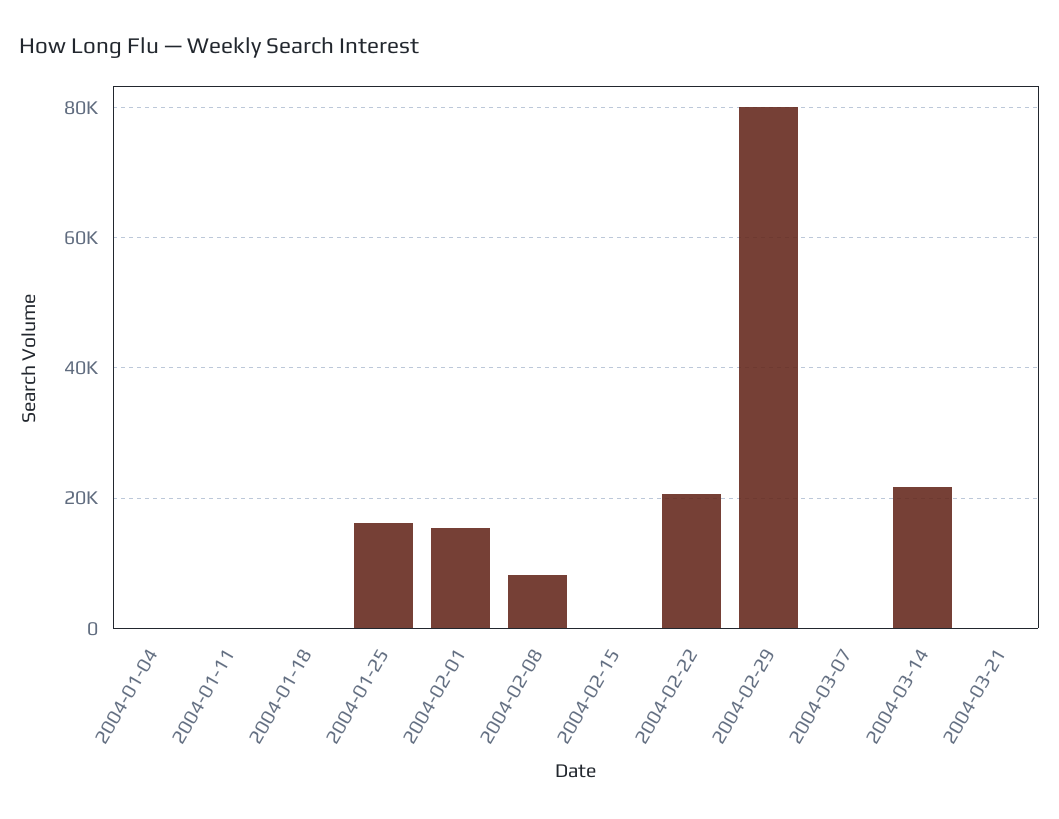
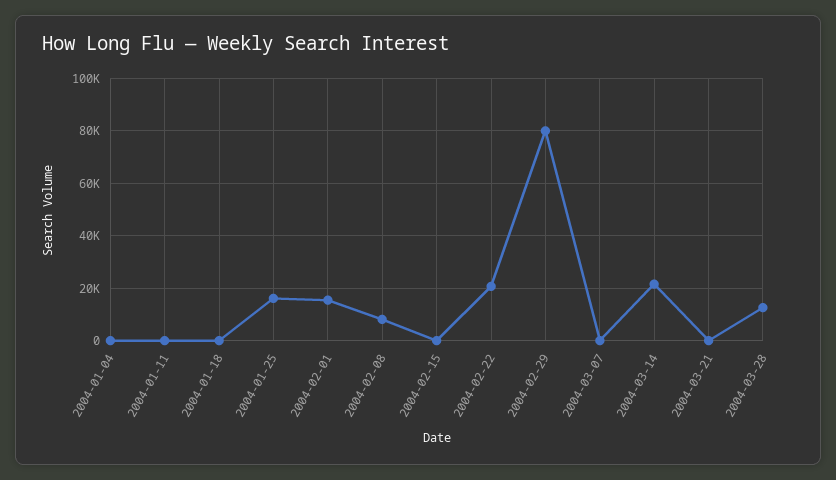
2004-03-28: none -> 12500

